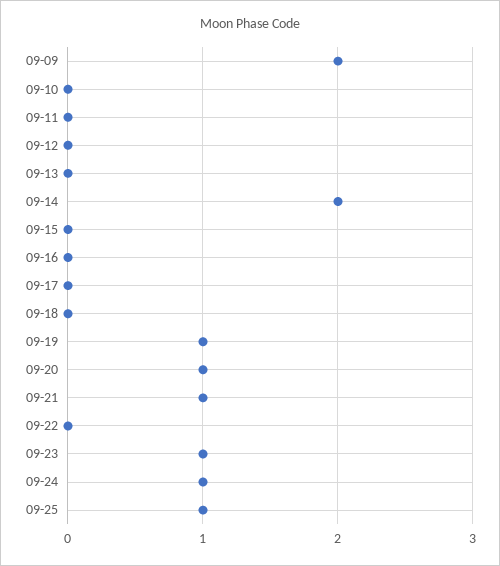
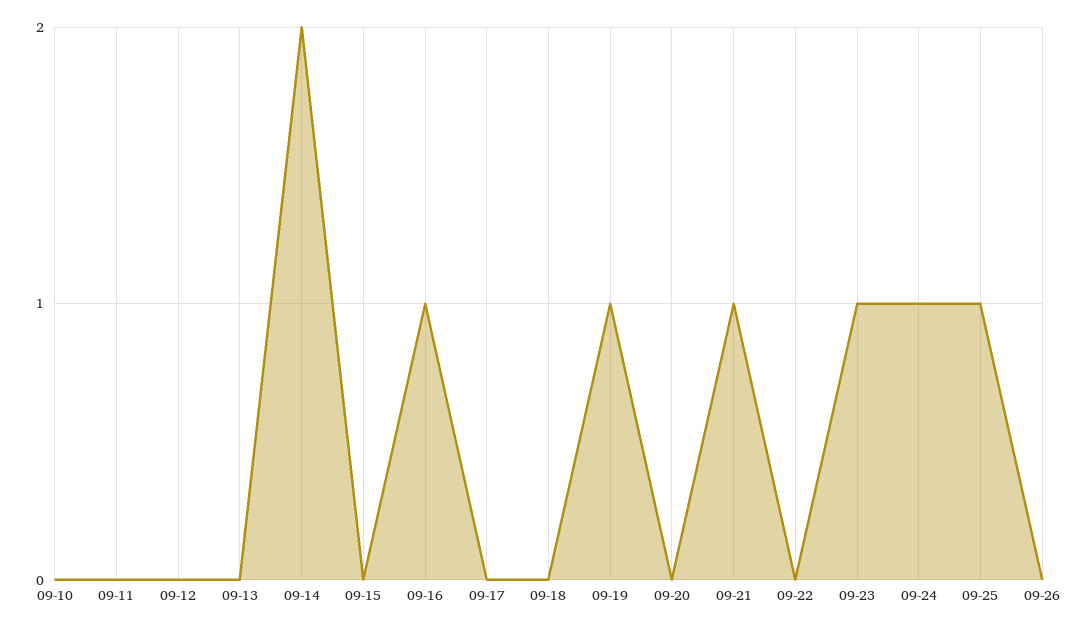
09-09: 2 -> none
09-16: 0 -> 1
09-20: 1 -> 0
09-26: none -> 0

